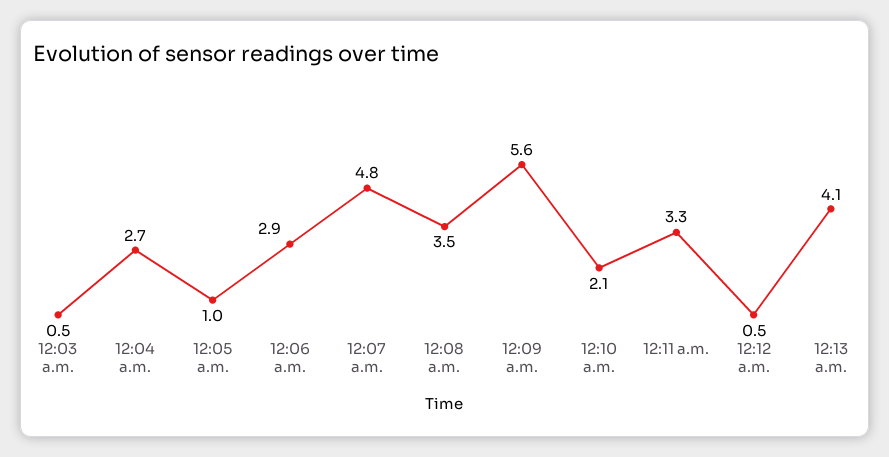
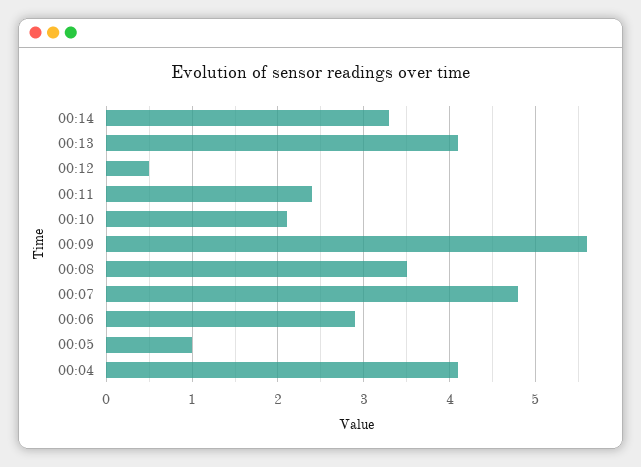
12:03 a.m.: 0.5 -> none
12:04 a.m.: 2.7 -> 4.1
12:11 a.m.: 3.3 -> 2.4
00:14: none -> 3.3

